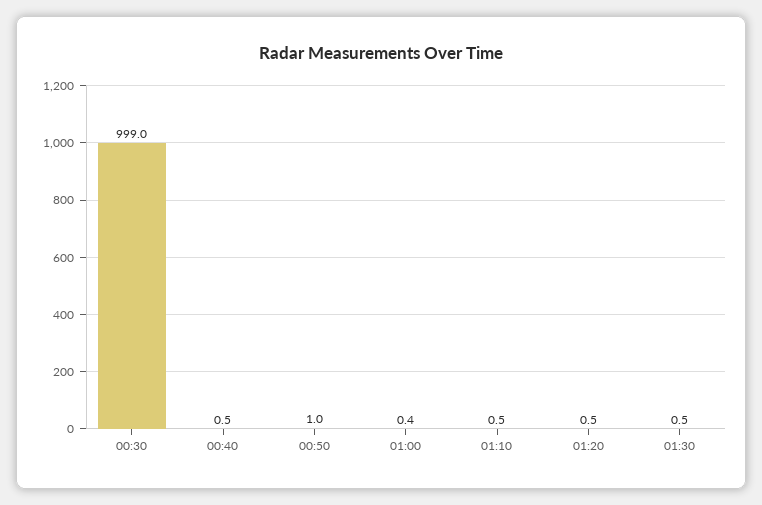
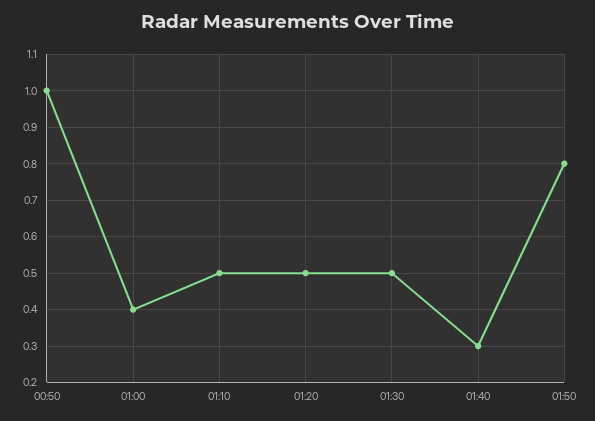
00:30: 999 -> none
00:40: 0.5 -> none
01:40: none -> 0.3
01:50: none -> 0.8

